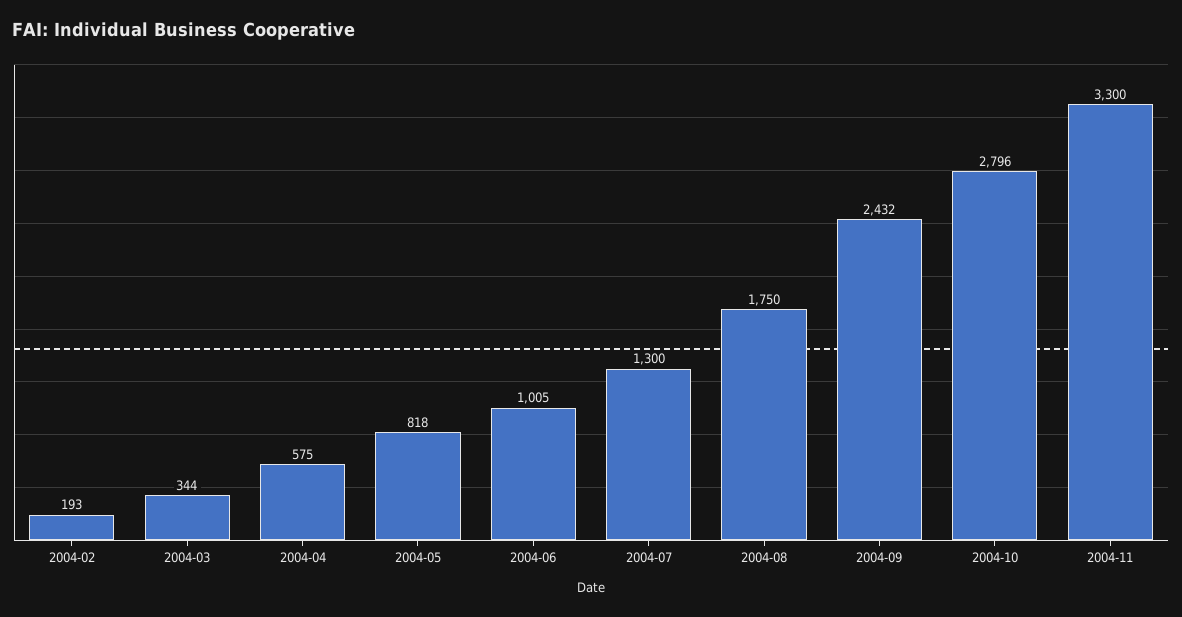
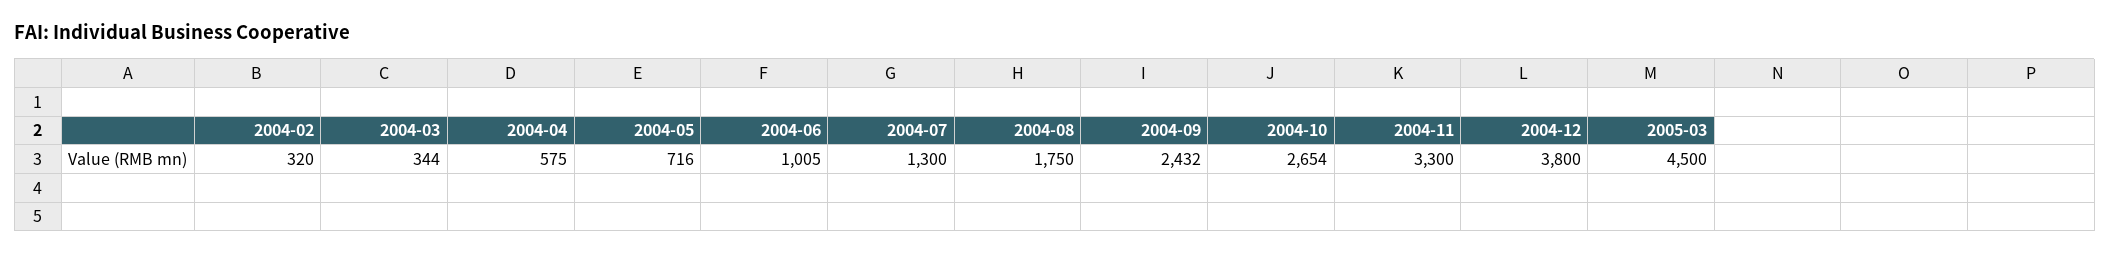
2004-02: 193 -> 320
2004-05: 818 -> 716
2004-10: 2796 -> 2654
2004-12: none -> 3800
2005-03: none -> 4500

